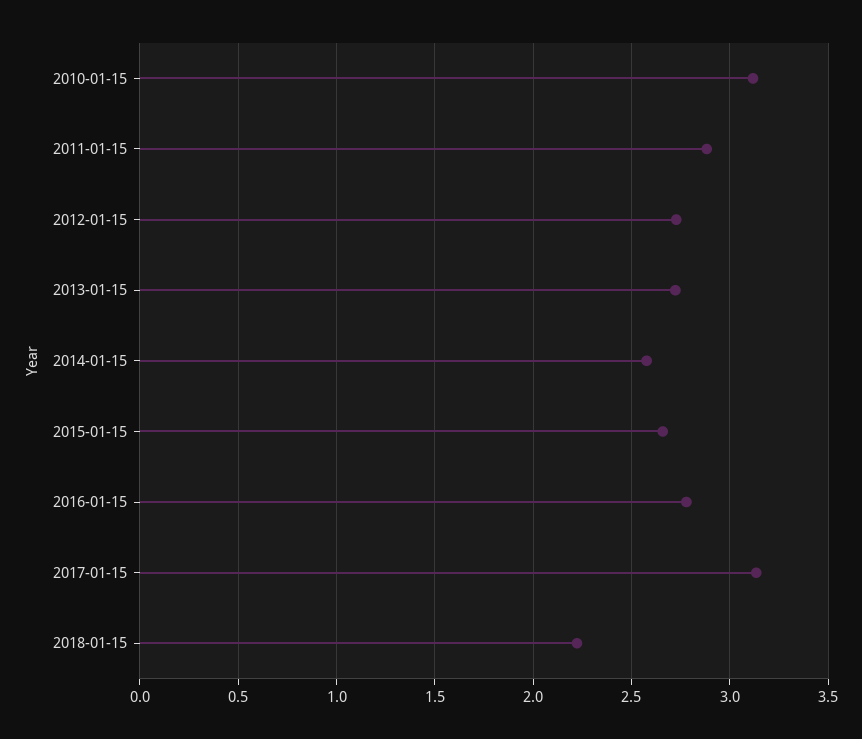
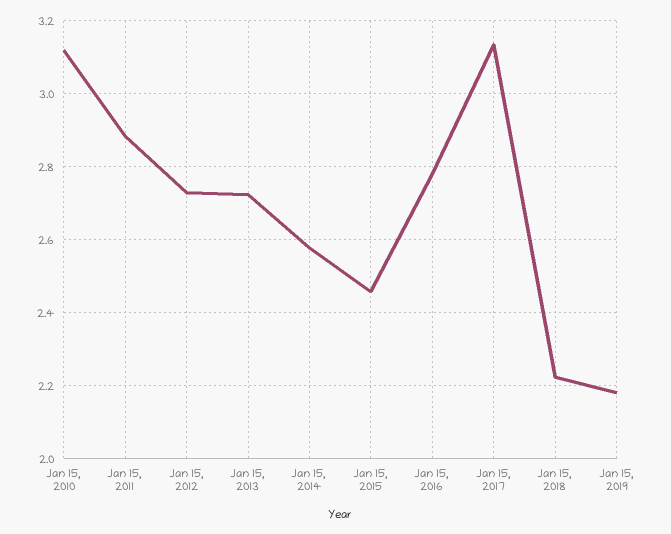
2015-01-15: 2.65 -> 2.46
Jan 15, 2019: none -> 2.18

